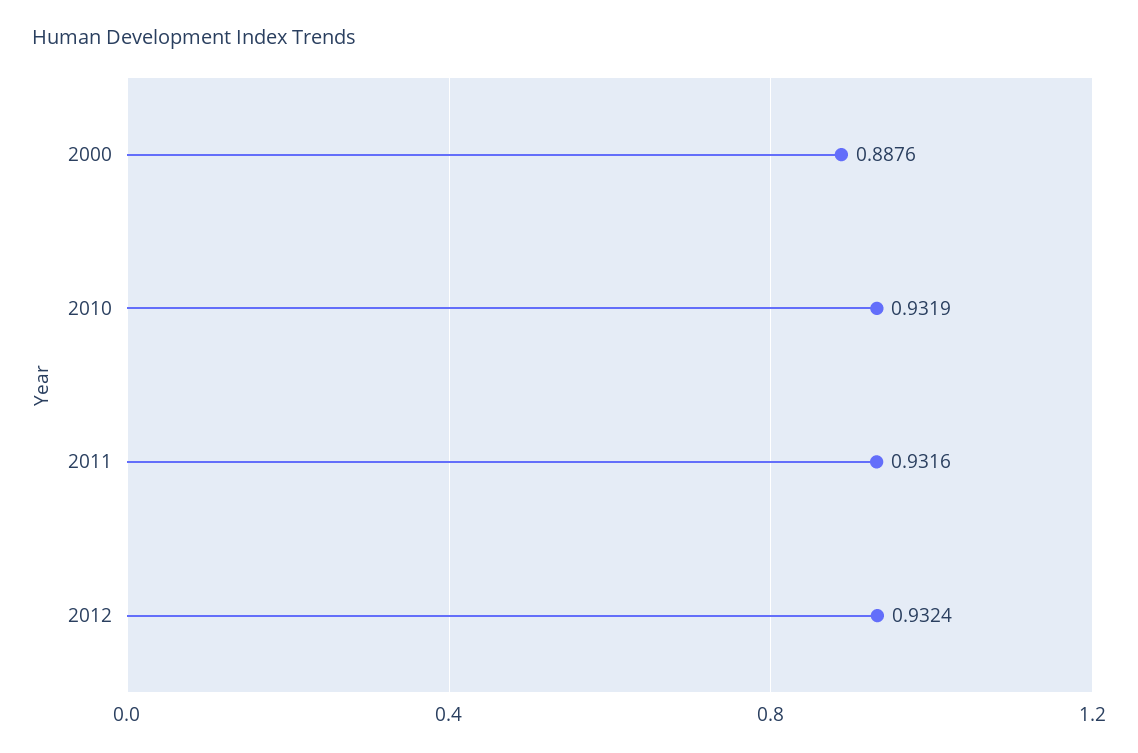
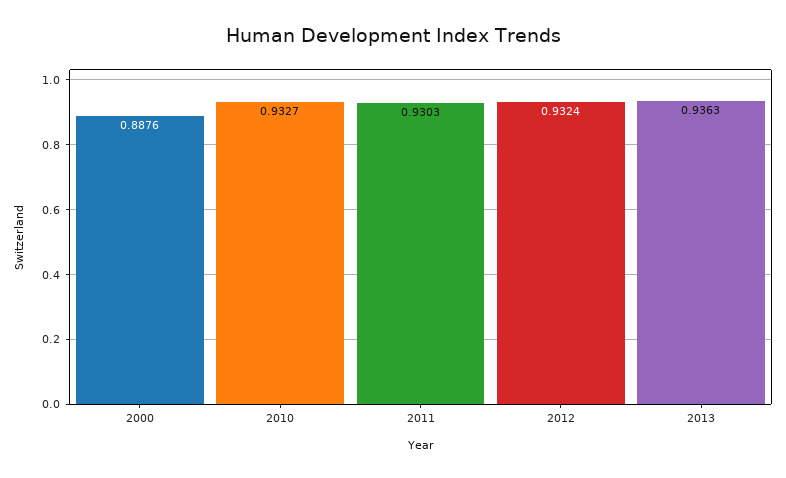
2010: 0.9319 -> 0.9327
2011: 0.9316 -> 0.9303
2013: none -> 0.9363

